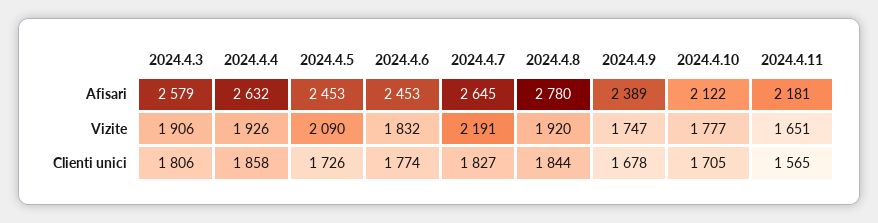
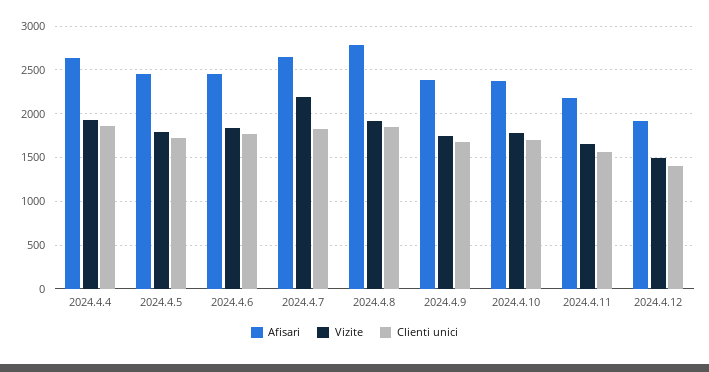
Afisari, 2024.4.3: 2579 -> none
Afisari, 2024.4.10: 2122 -> 2400
Vizite, 2024.4.3: 1906 -> none
Vizite, 2024.4.5: 2090 -> 1800
Clienti unici, 2024.4.3: 1806 -> none
Afisari, 2024.4.12: none -> 1900
Vizite, 2024.4.12: none -> 1500
Clienti unici, 2024.4.12: none -> 1400

